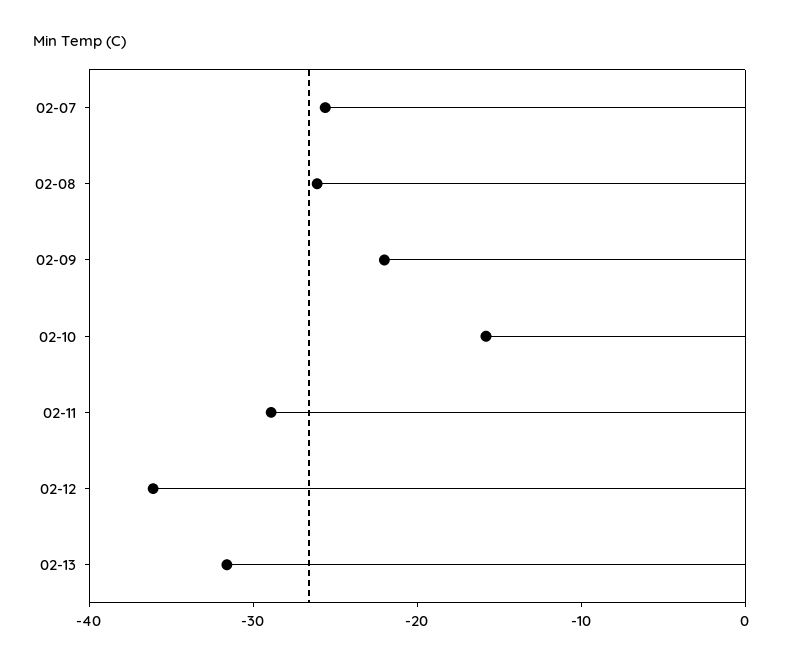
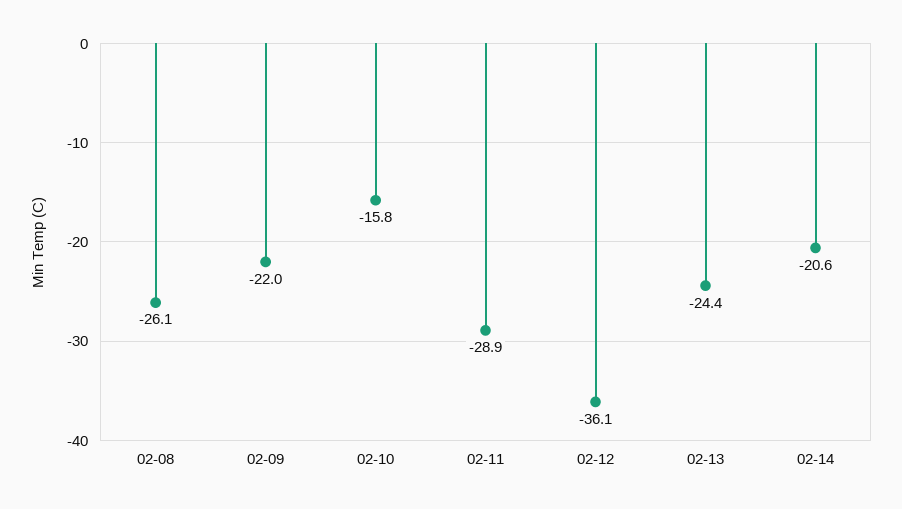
02-07: -26 -> none
02-13: -32 -> -24.4
02-14: none -> -20.6

